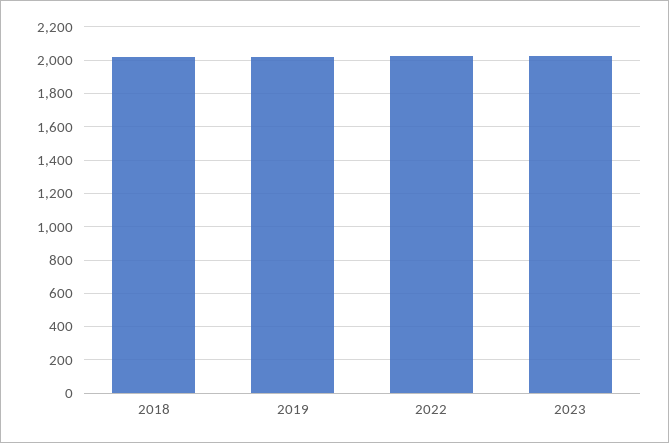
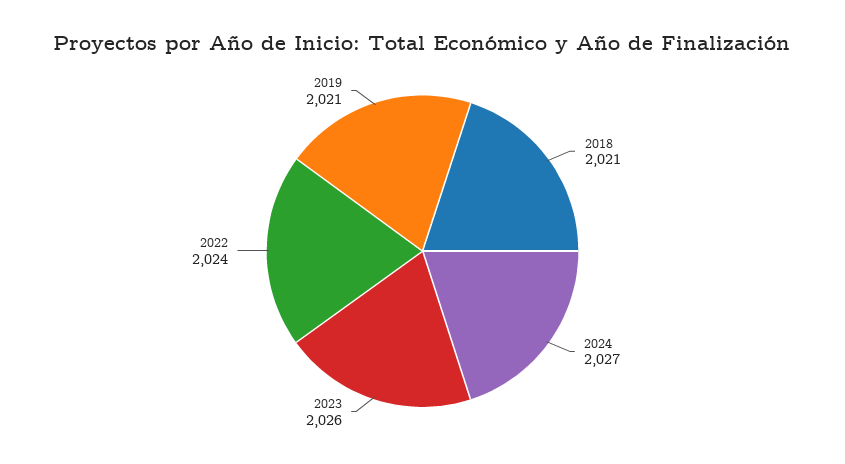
2024: none -> 2027

